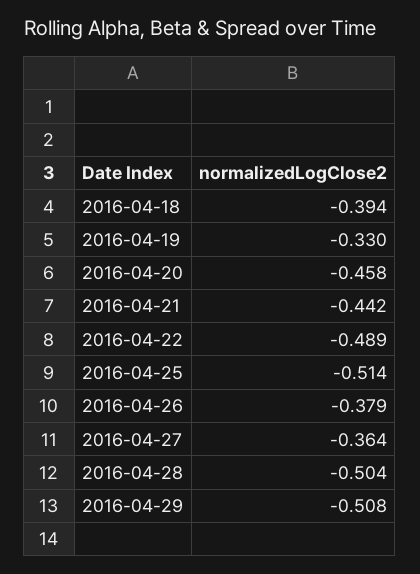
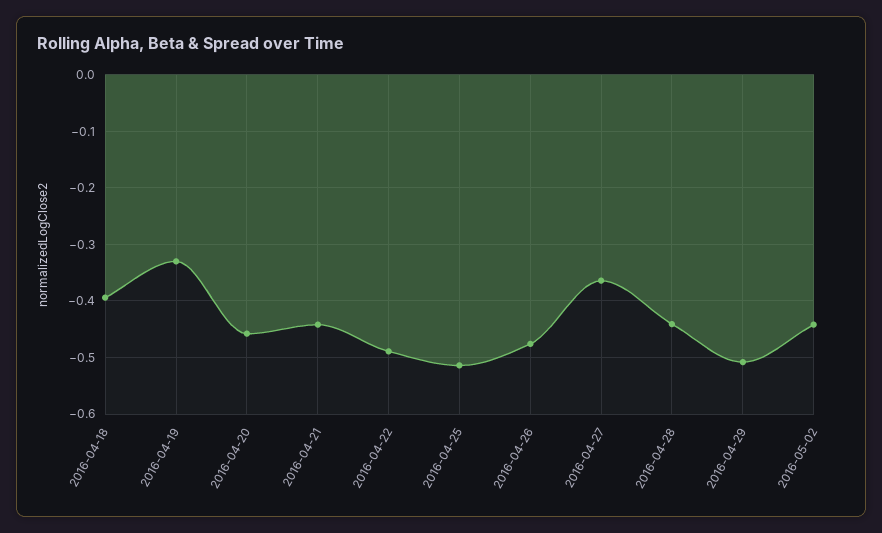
2016-04-26: -0.379 -> -0.48
2016-04-28: -0.504 -> -0.44
2016-05-02: none -> -0.44

